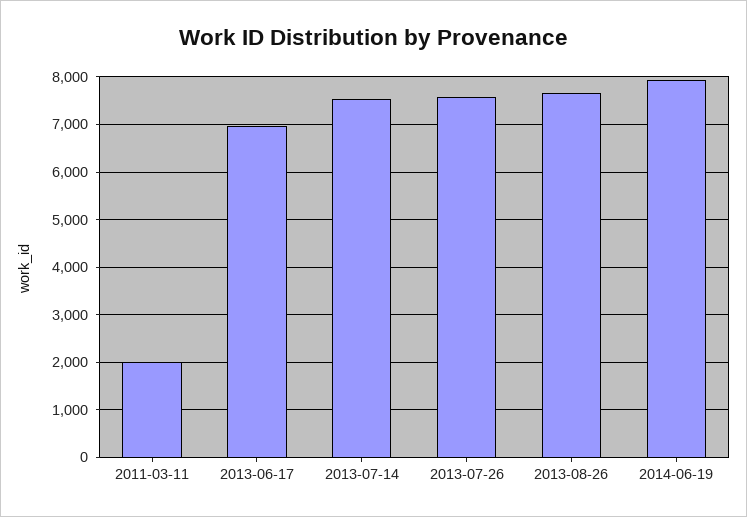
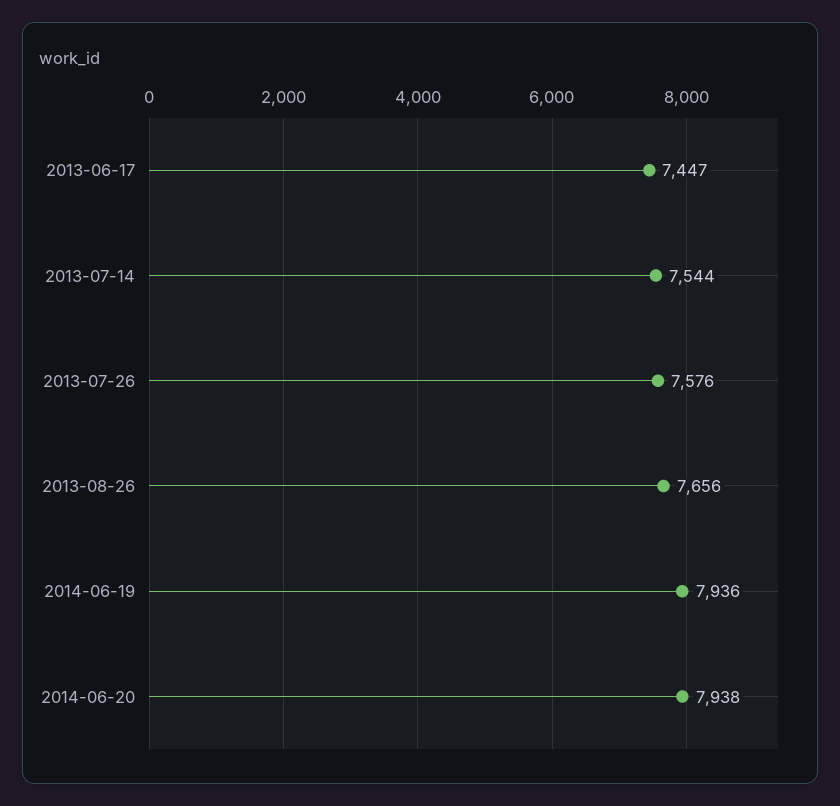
2011-03-11: 2000 -> none
2013-06-17: 7000 -> 7447
2014-06-20: none -> 7938

